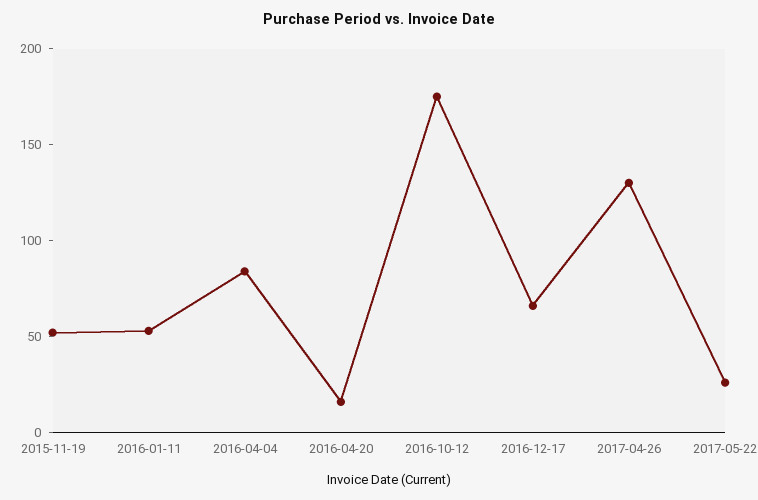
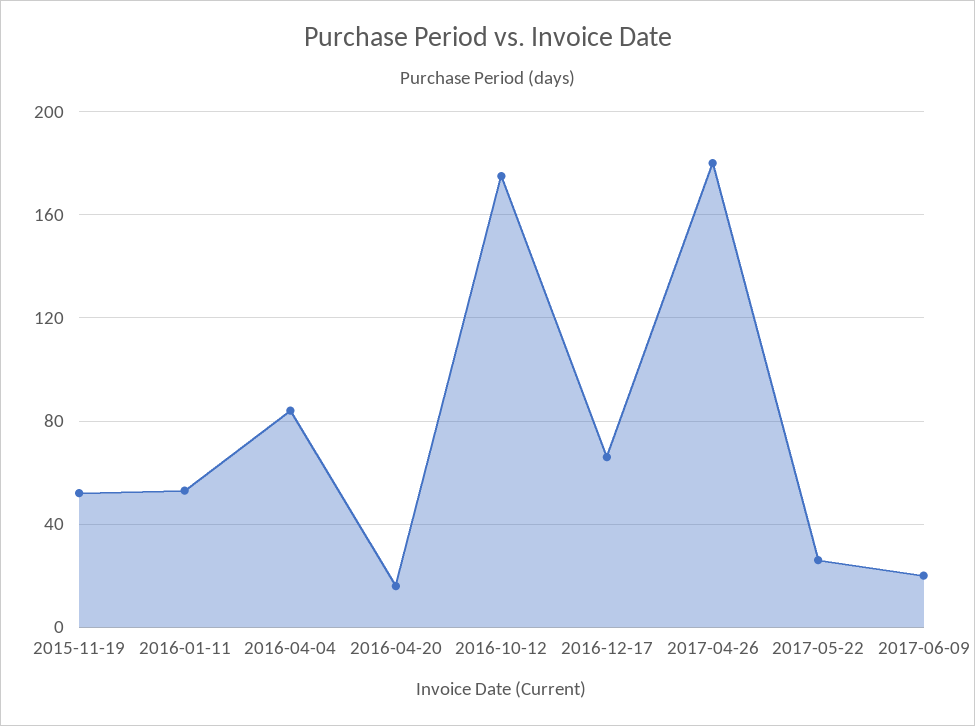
2017-04-26: 130 -> 180
2017-06-09: none -> 20

